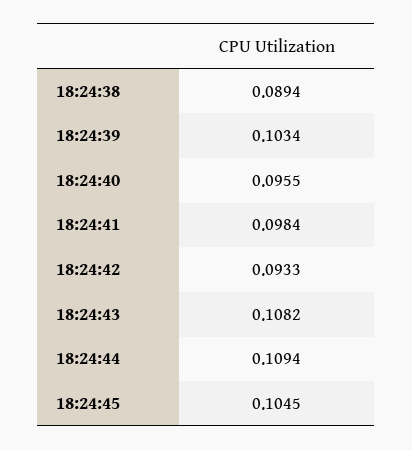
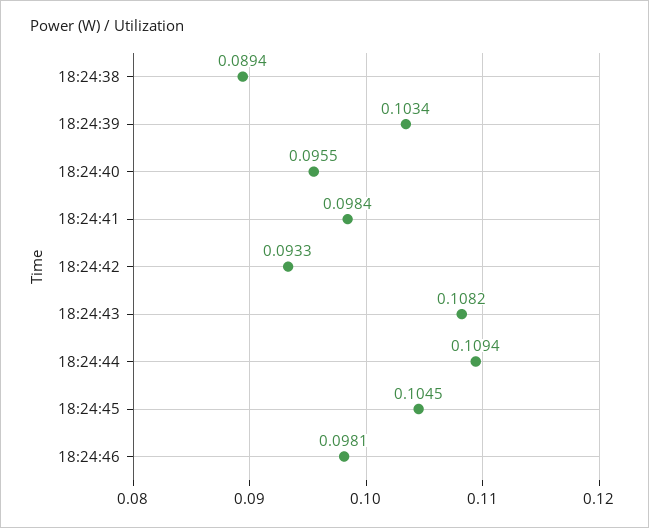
18:24:46: none -> 0.0981

